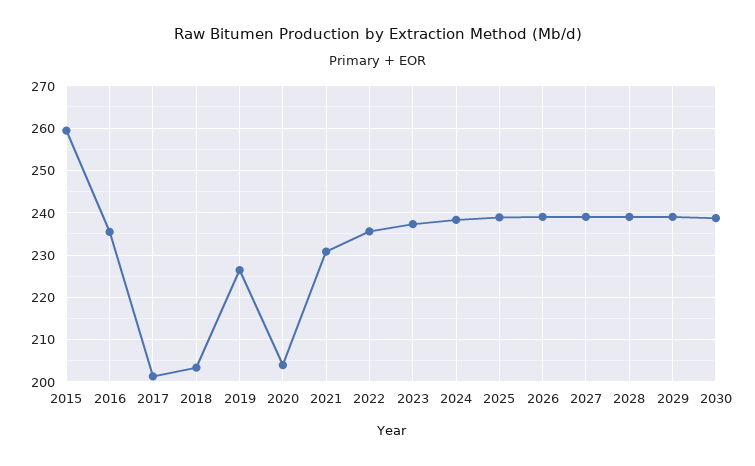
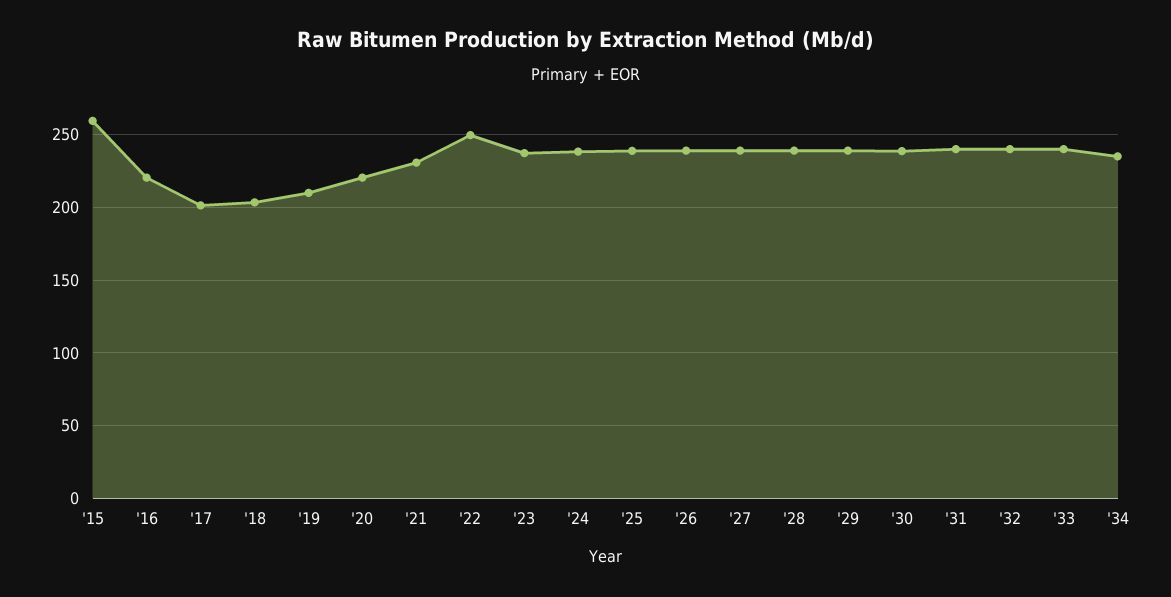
2016: 236 -> 220
2019: 226 -> 210
2020: 204 -> 220
2022: 236 -> 250
'31: none -> 240
'32: none -> 240
'33: none -> 240
'34: none -> 235

